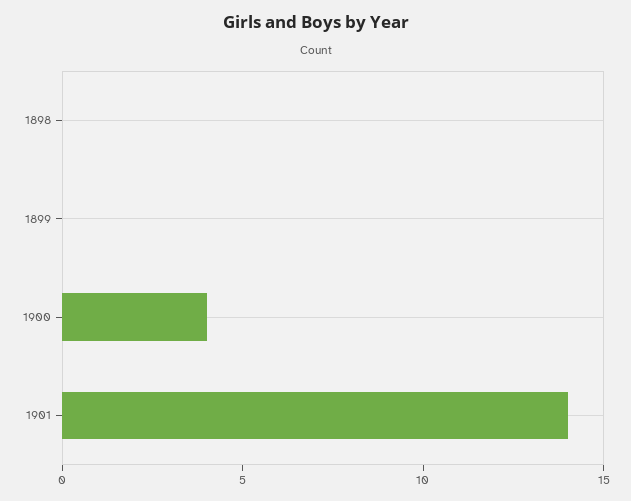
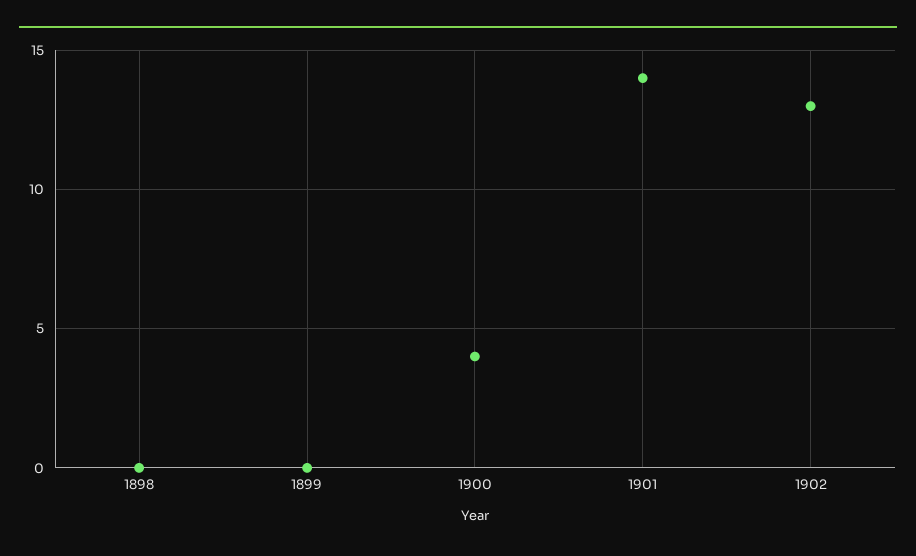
1902: none -> 13

